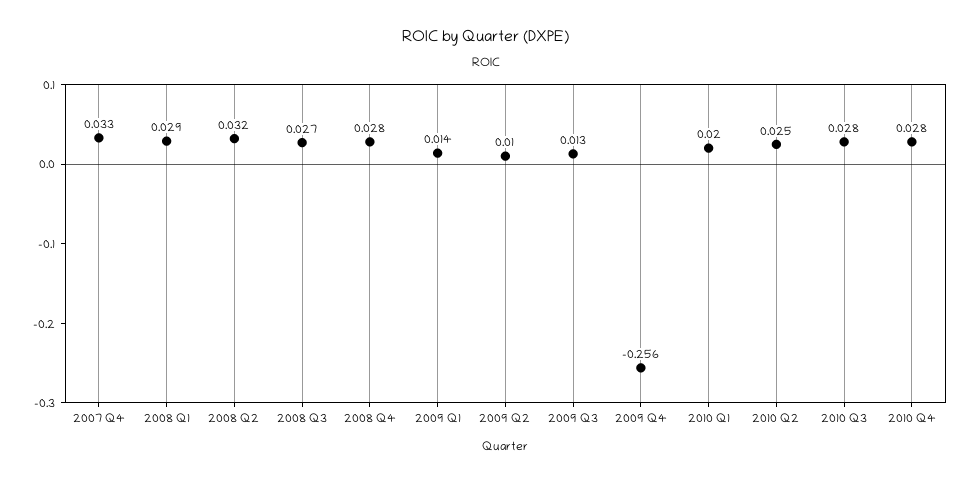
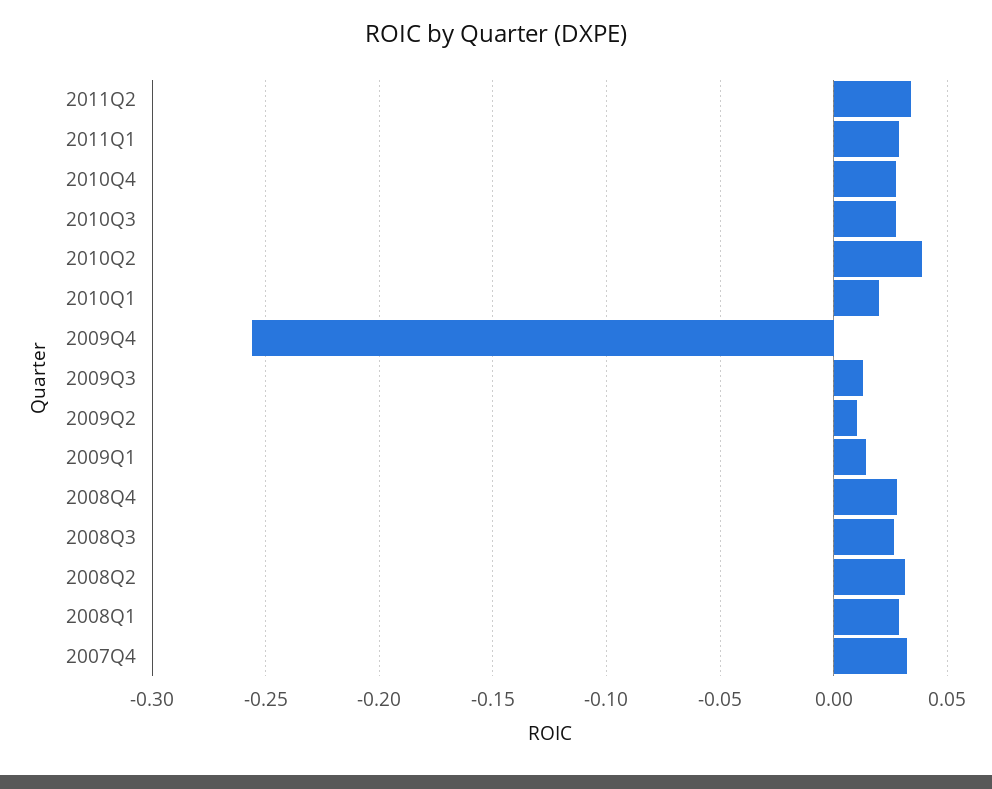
2010 Q2: 0.025 -> 0.04
2011Q2: none -> 0.035
2011Q1: none -> 0.03

